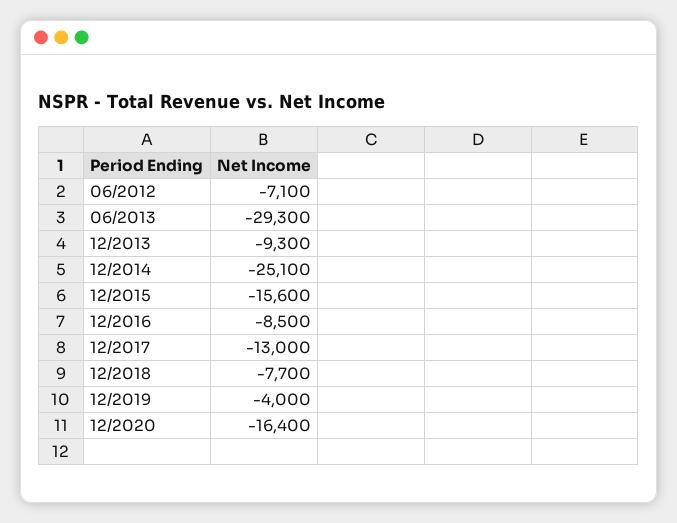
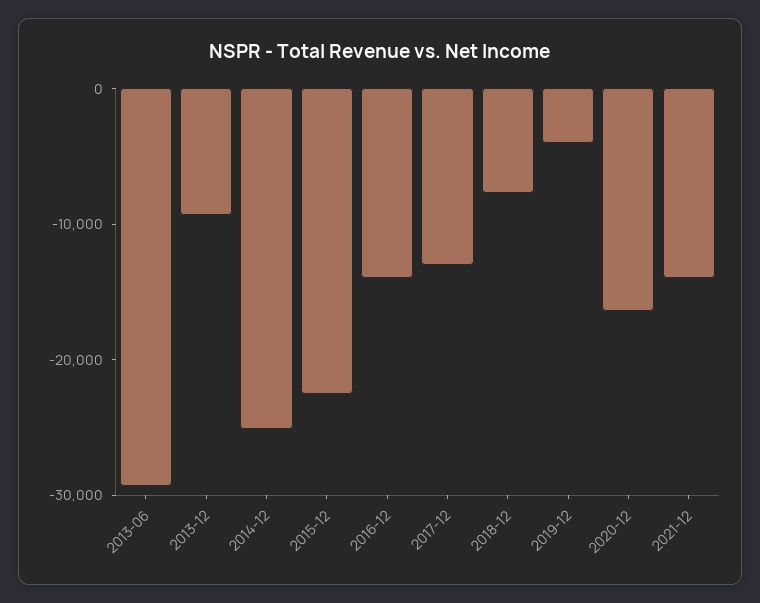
06/2012: -7100 -> none
12/2015: -15600 -> -22000
12/2016: -8500 -> -14000
2021-12: none -> -14000

